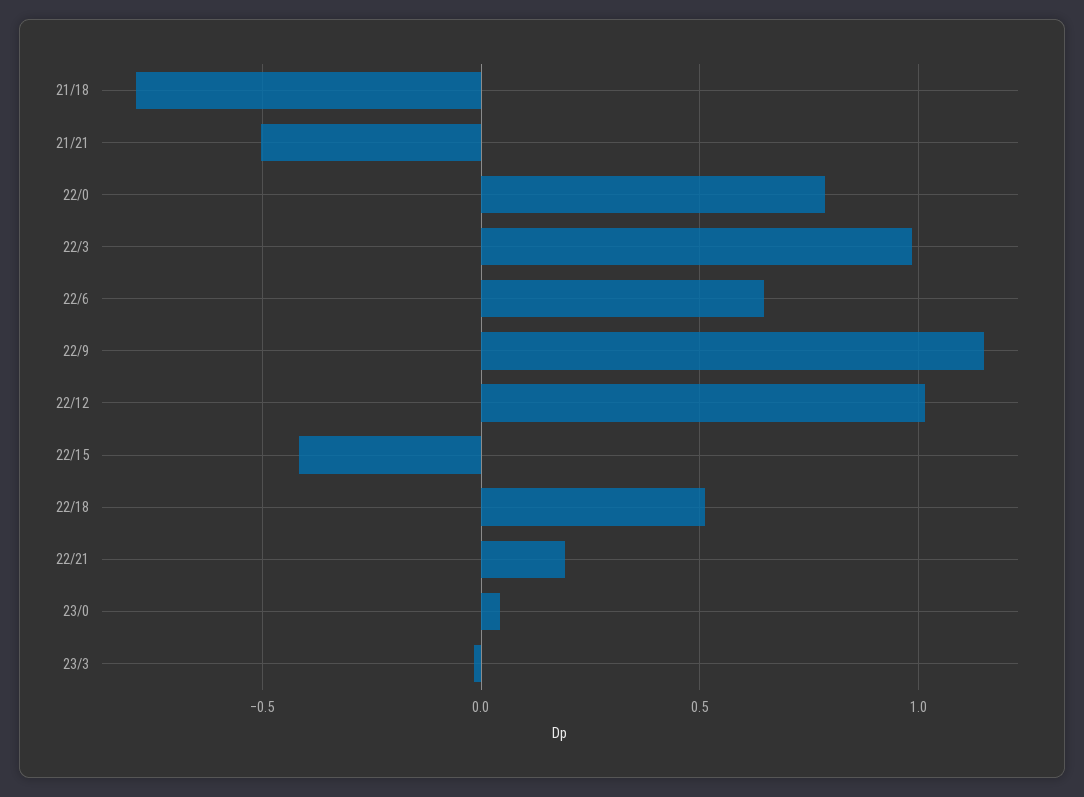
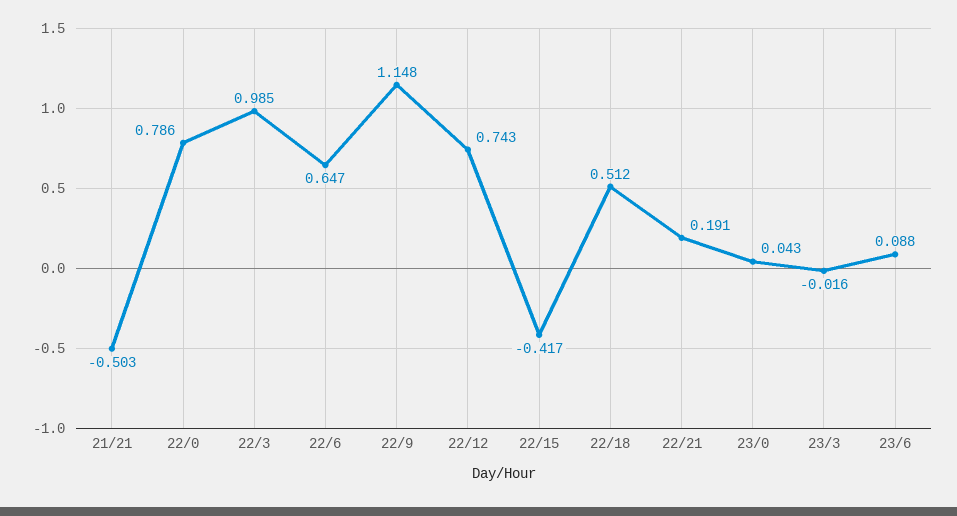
21/18: -0.8 -> none
22/12: 1 -> 0.743
23/6: none -> 0.088

